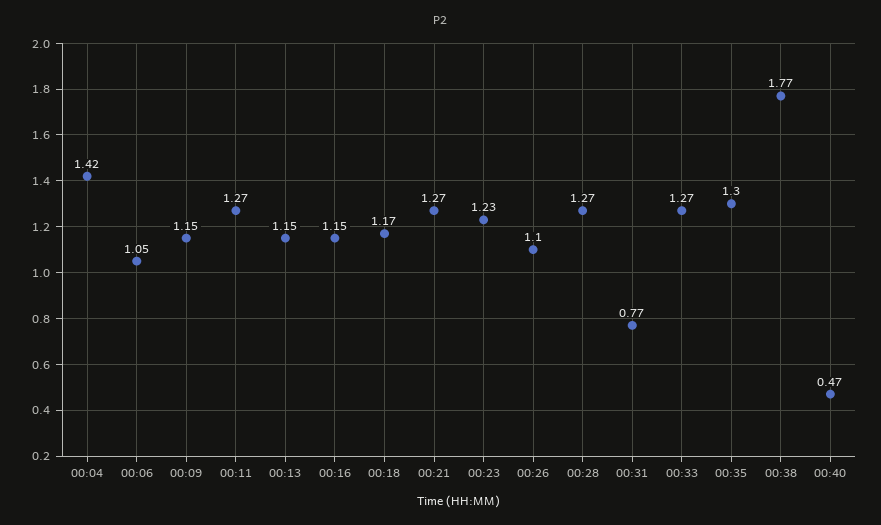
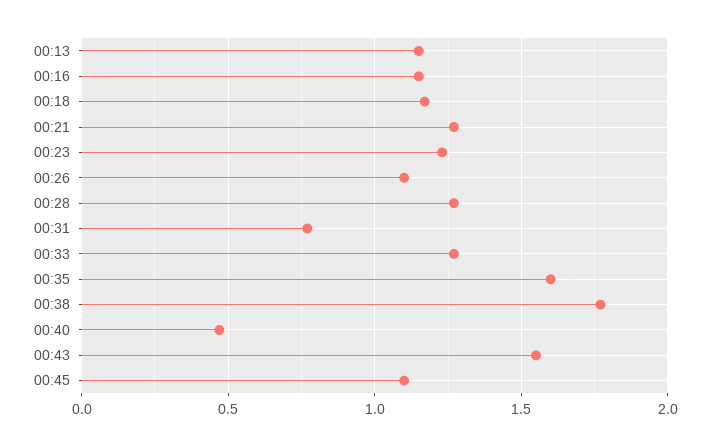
00:04: 1.42 -> none
00:06: 1.05 -> none
00:09: 1.15 -> none
00:11: 1.27 -> none
00:35: 1.3 -> 1.6
00:43: none -> 1.55
00:45: none -> 1.1

